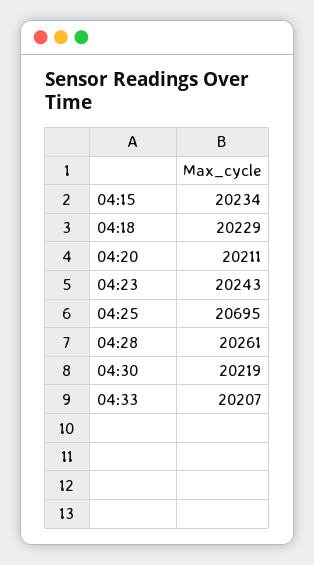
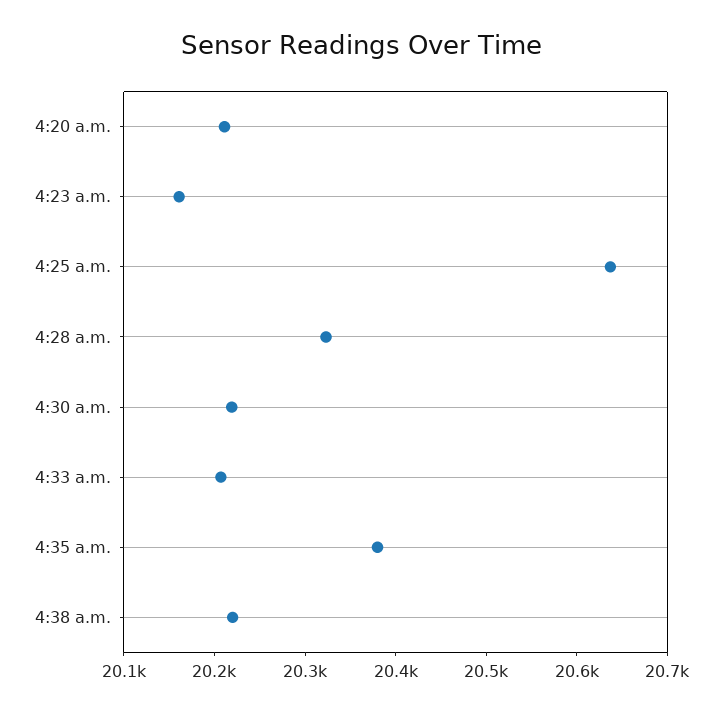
04:15: 20234 -> none
04:18: 20229 -> none
04:23: 20243 -> 20160
04:25: 20695 -> 20640
04:28: 20261 -> 20320
4:35 a.m.: none -> 20380
4:38 a.m.: none -> 20220

